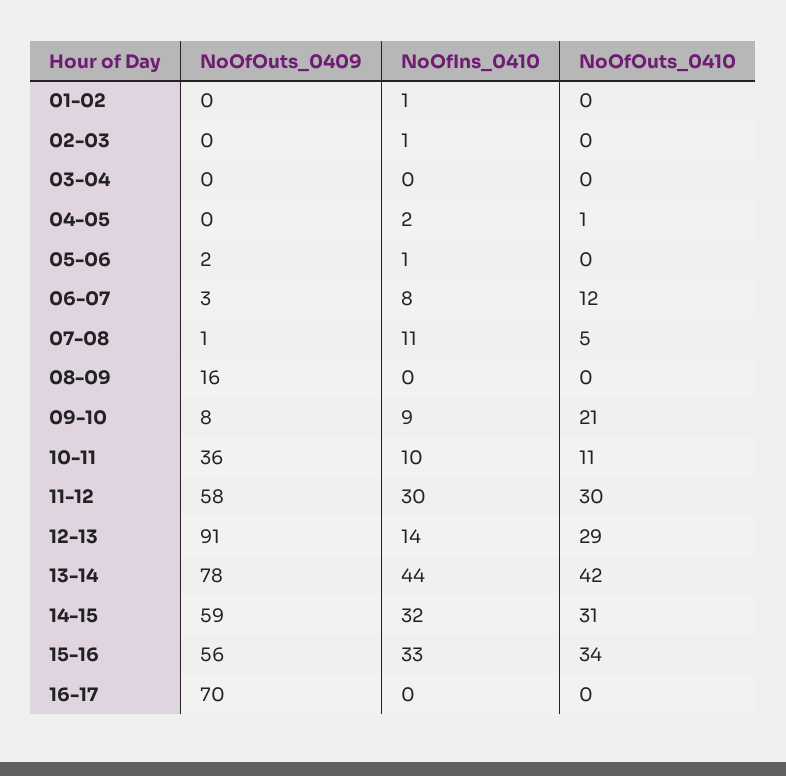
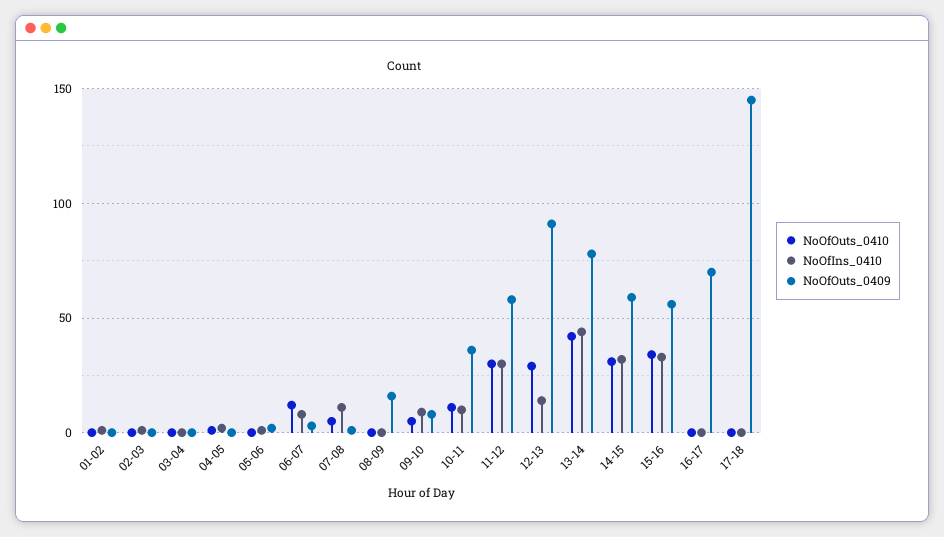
NoOfOuts_0410, 09-10: 21 -> 5
NoOfOuts_0410, 17-18: none -> 0
NoOfIns_0410, 17-18: none -> 0
NoOfOuts_0409, 17-18: none -> 145

